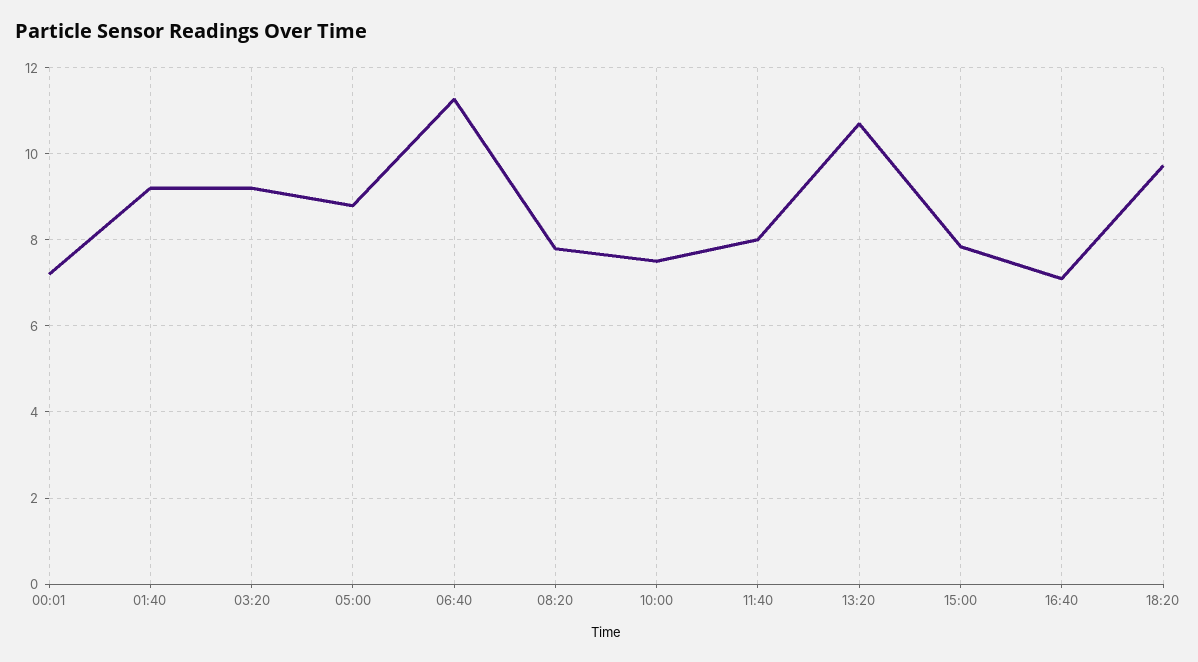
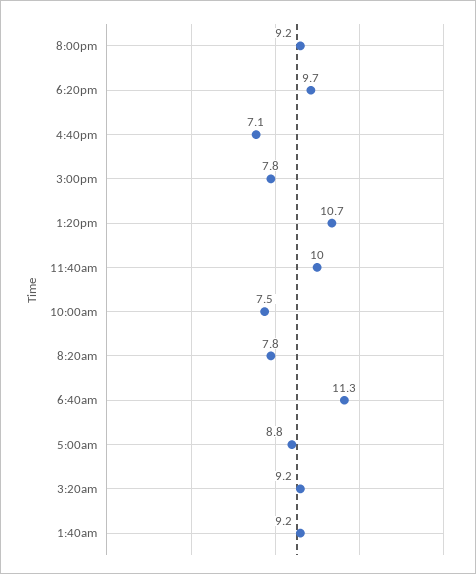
00:01: 7.2 -> none
11:40: 8 -> 10
8:00pm: none -> 9.2

